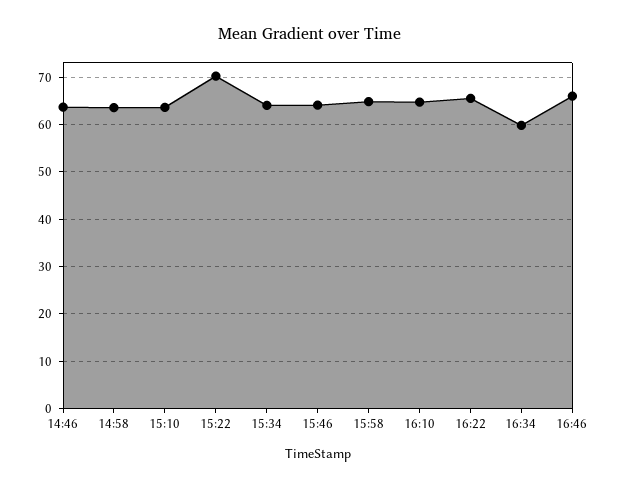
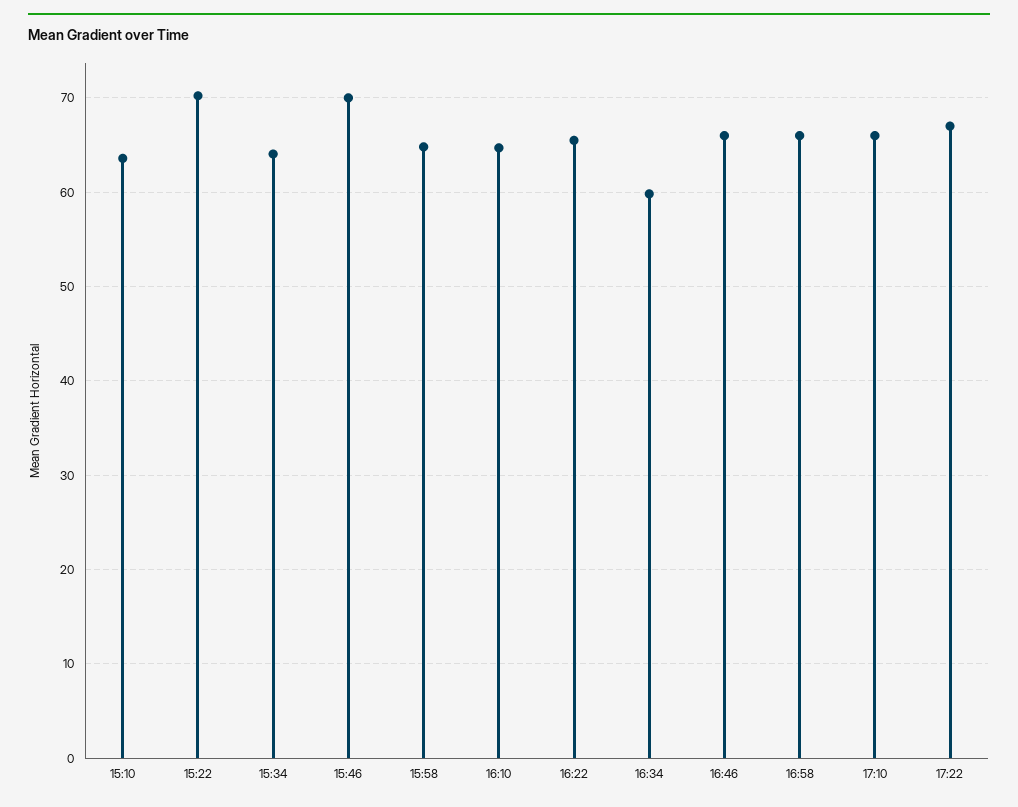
14:46: 64 -> none
14:58: 64 -> none
15:46: 64 -> 70
16:58: none -> 66
17:10: none -> 66
17:22: none -> 67

